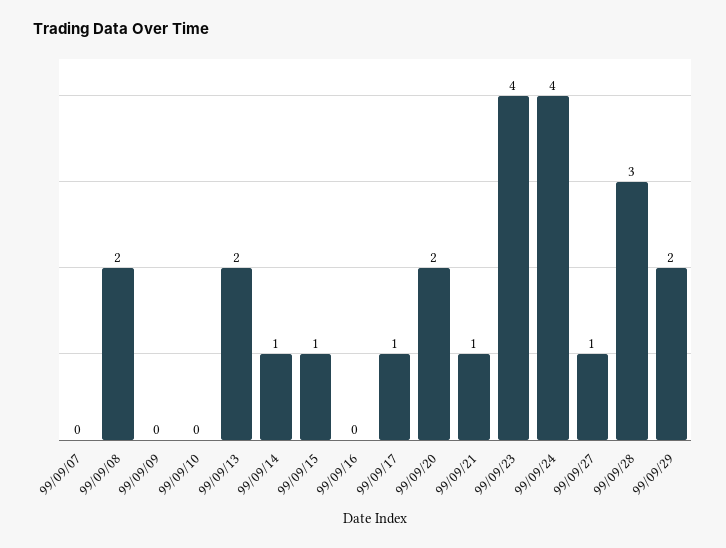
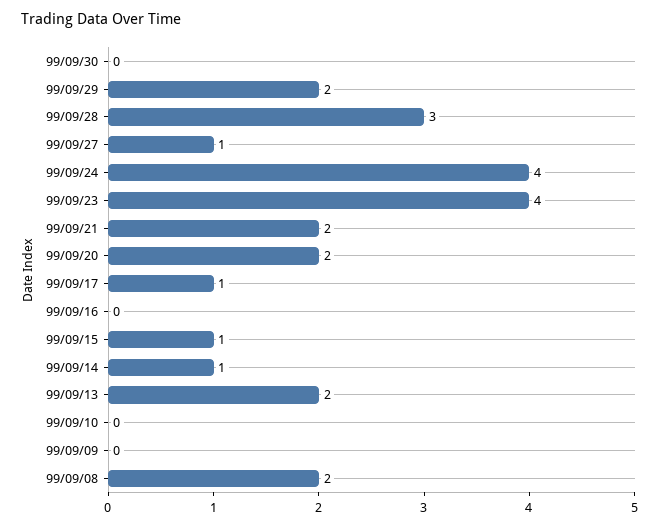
99/09/07: 0 -> none
99/09/21: 1 -> 2
99/09/30: none -> 0

